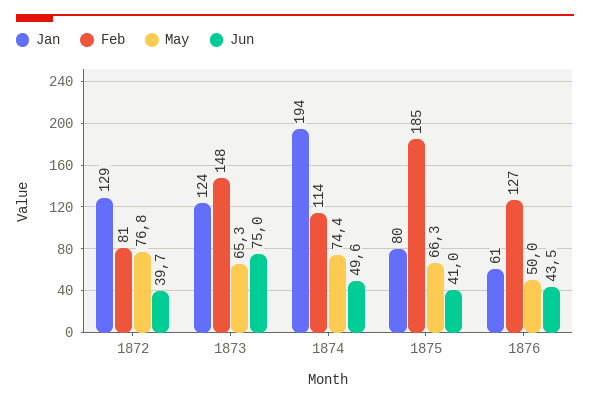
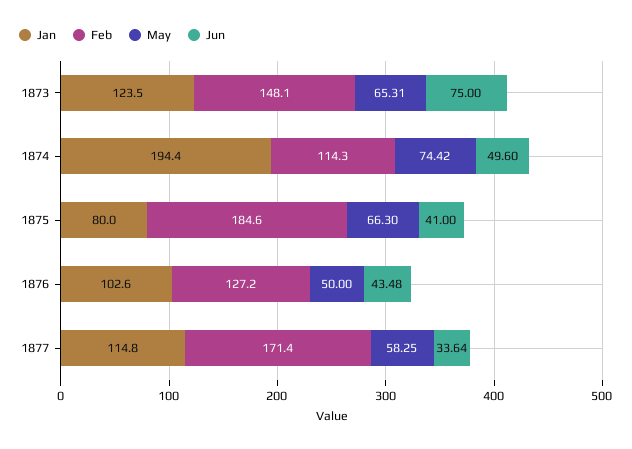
Jan, 1872: 129 -> none
Feb, 1872: 81 -> none
May, 1872: 76.8 -> none
Jun, 1872: 39.7 -> none
Jan, 1876: 61 -> 102.6
Jan, 1877: none -> 114.8
Feb, 1877: none -> 171.4
May, 1877: none -> 58.25
Jun, 1877: none -> 33.64

